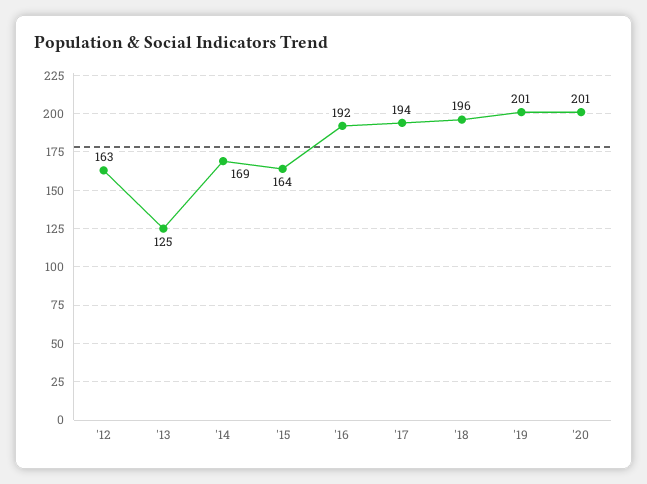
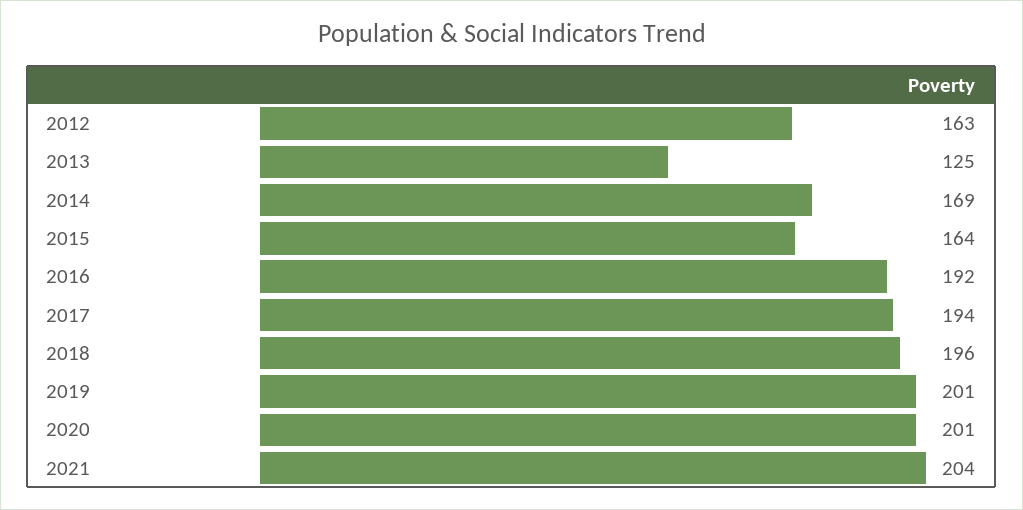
2021: none -> 204

